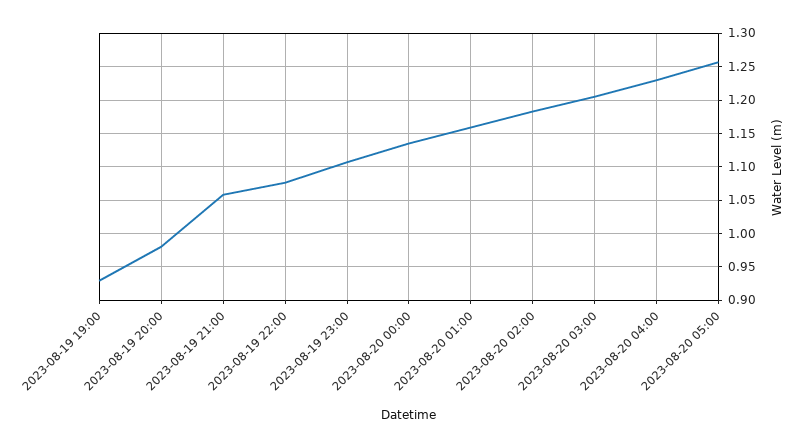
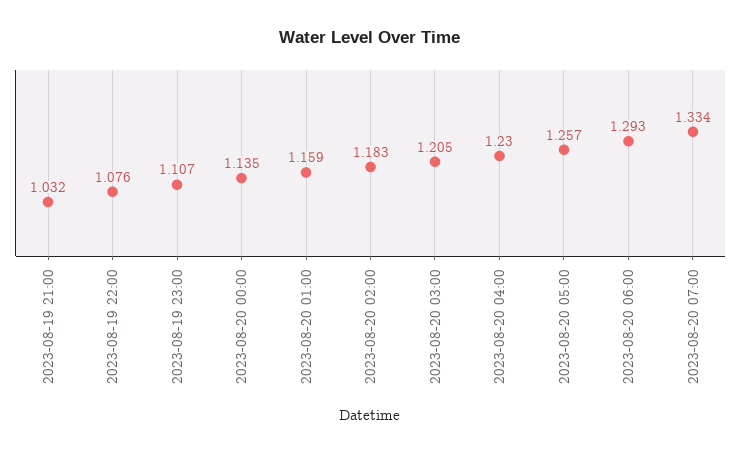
2023-08-19 19:00: 0.93 -> none
2023-08-19 20:00: 0.98 -> none
2023-08-19 21:00: 1.06 -> 1.032
2023-08-20 06:00: none -> 1.293
2023-08-20 07:00: none -> 1.334

